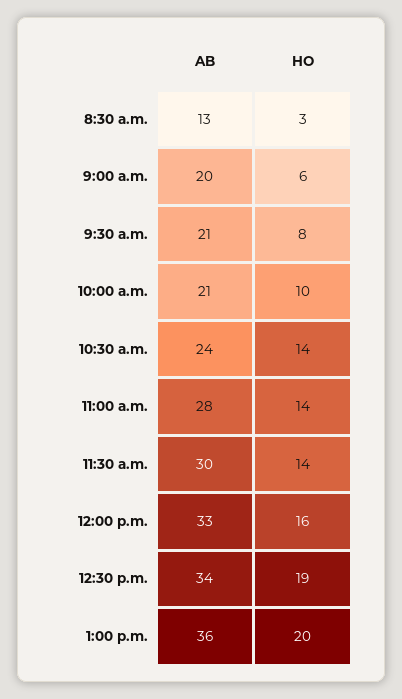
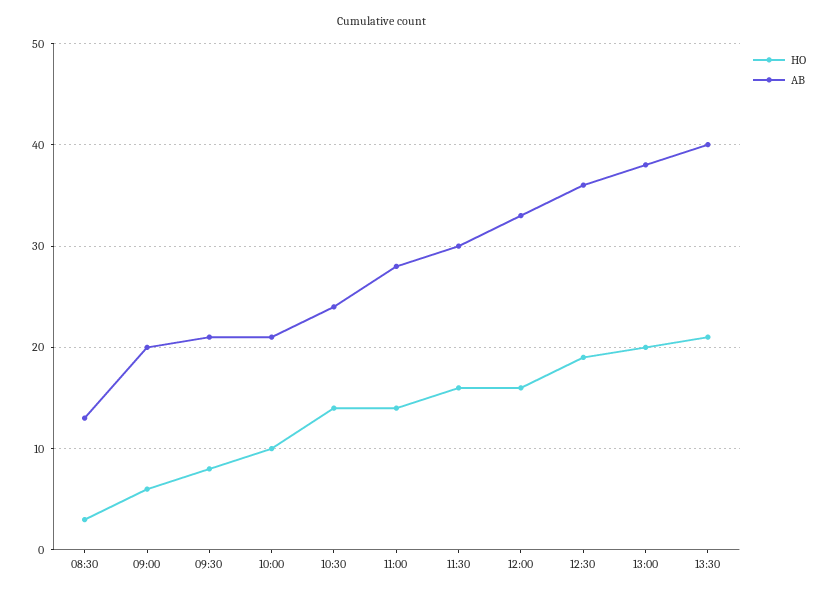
HO, 11:30 a.m.: 14 -> 16
AB, 12:30 p.m.: 34 -> 36
AB, 1:00 p.m.: 36 -> 38
HO, 13:30: none -> 21
AB, 13:30: none -> 40

